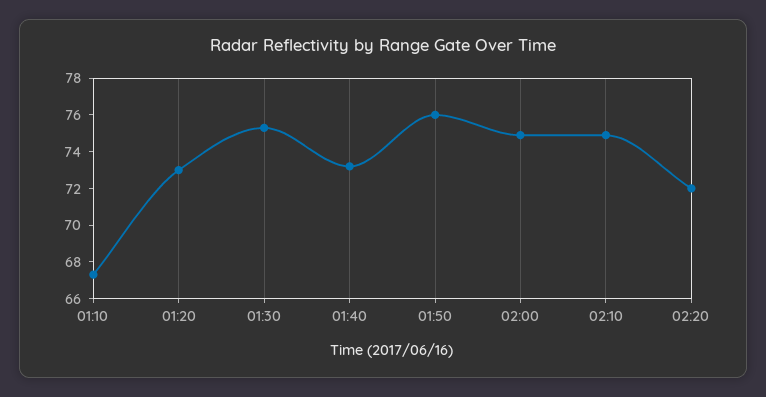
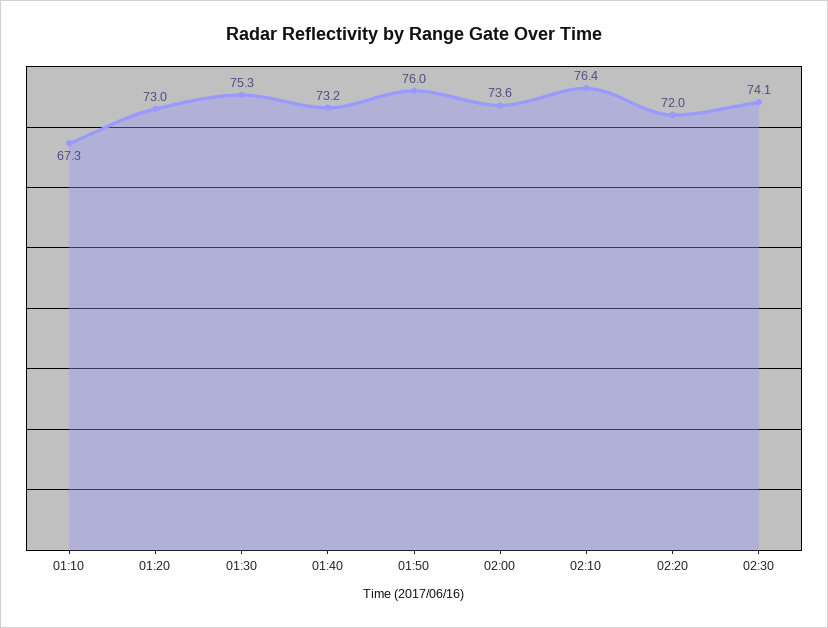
02:00: 75 -> 73.6
02:10: 75 -> 76.4
02:30: none -> 74.1

